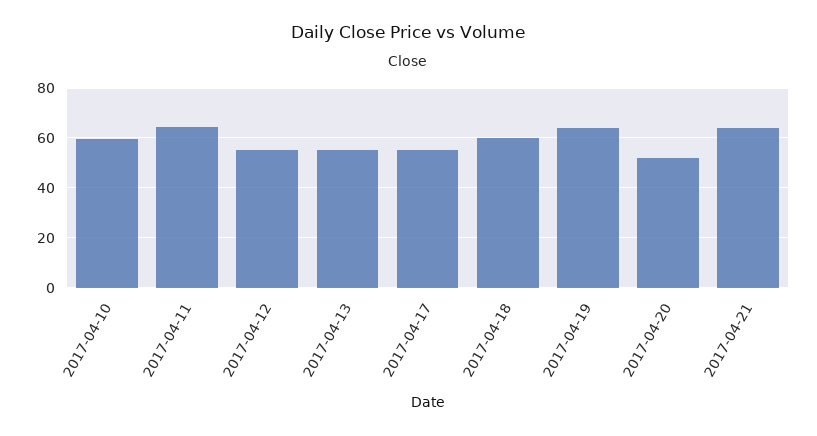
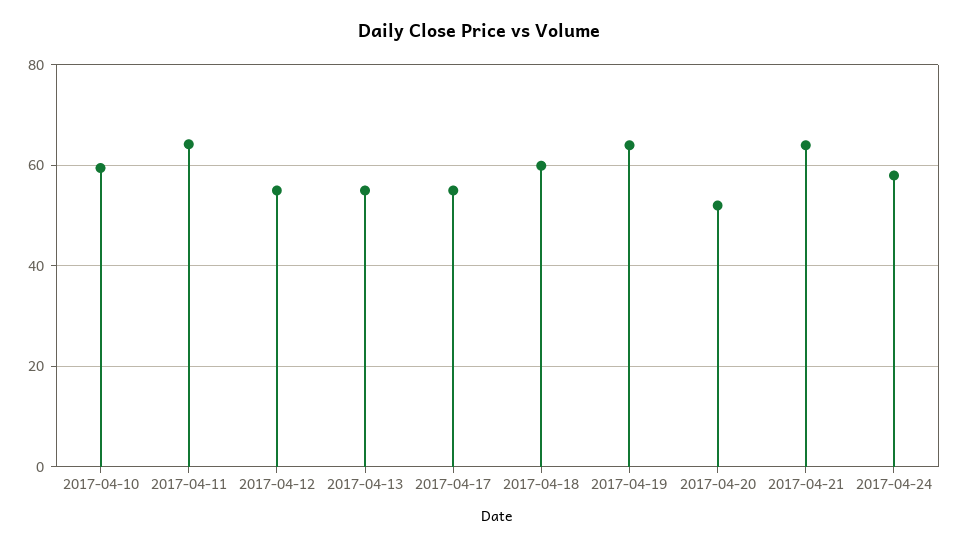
2017-04-24: none -> 58

